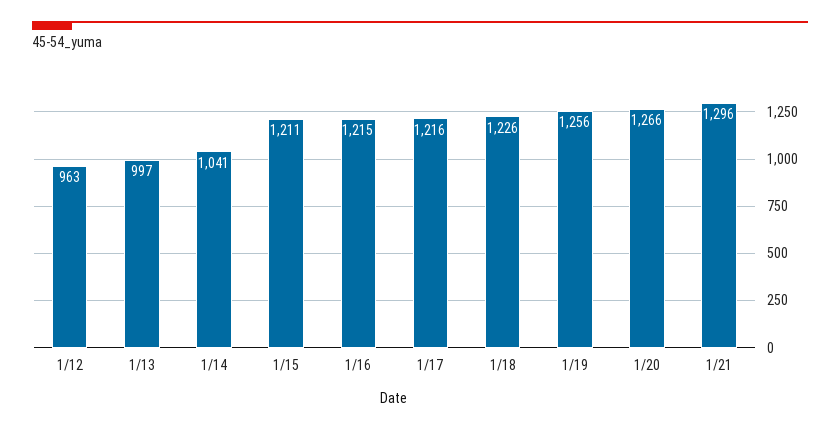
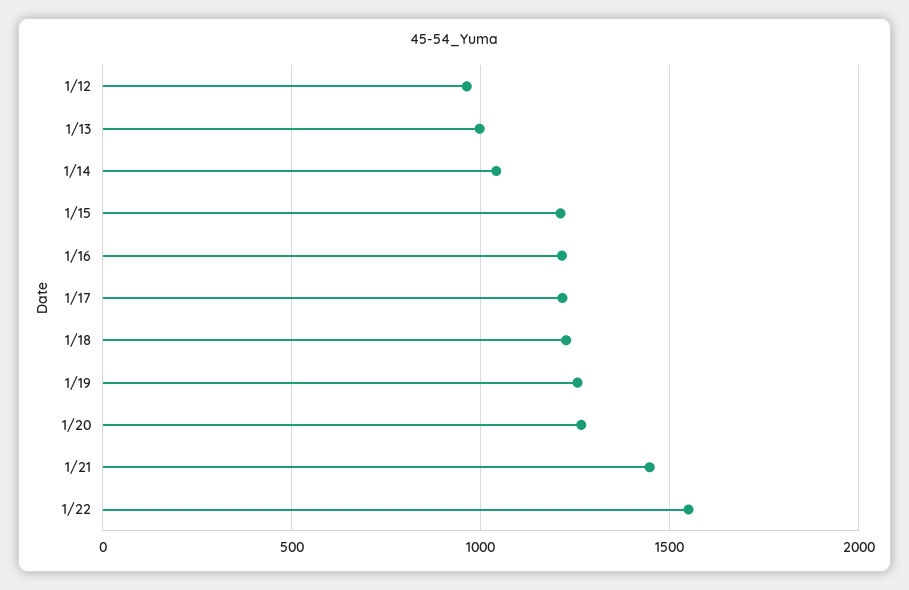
1/21: 1296 -> 1450
1/22: none -> 1550

